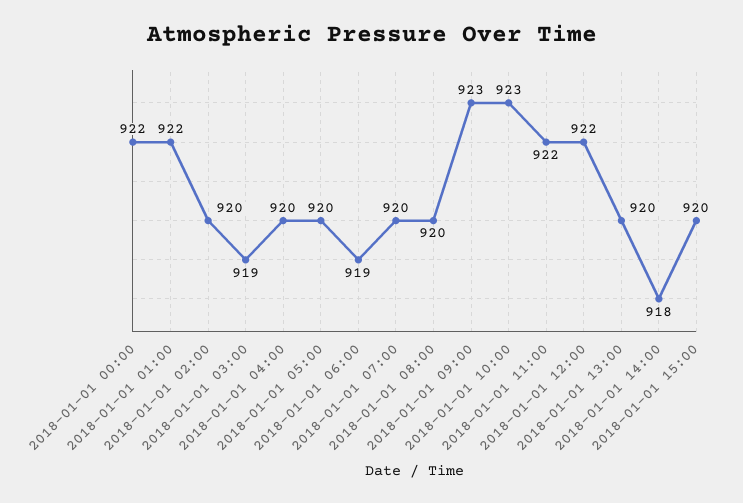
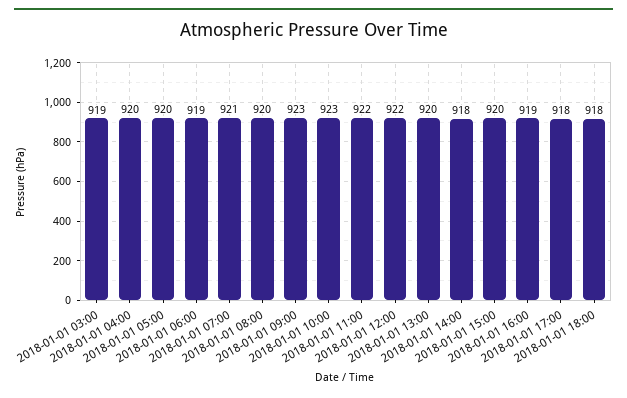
2018-01-01 00:00: 922 -> none
2018-01-01 01:00: 922 -> none
2018-01-01 02:00: 920 -> none
2018-01-01 07:00: 920 -> 921
2018-01-01 16:00: none -> 919
2018-01-01 17:00: none -> 918
2018-01-01 18:00: none -> 918

